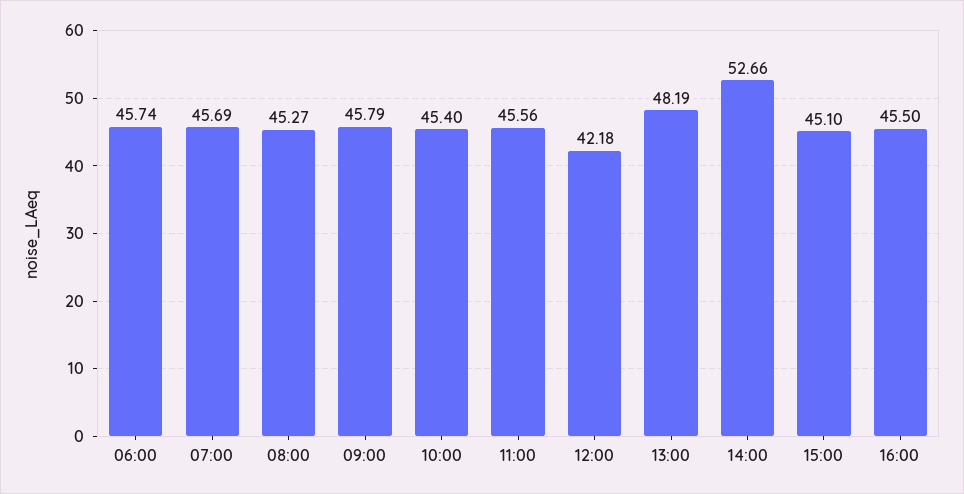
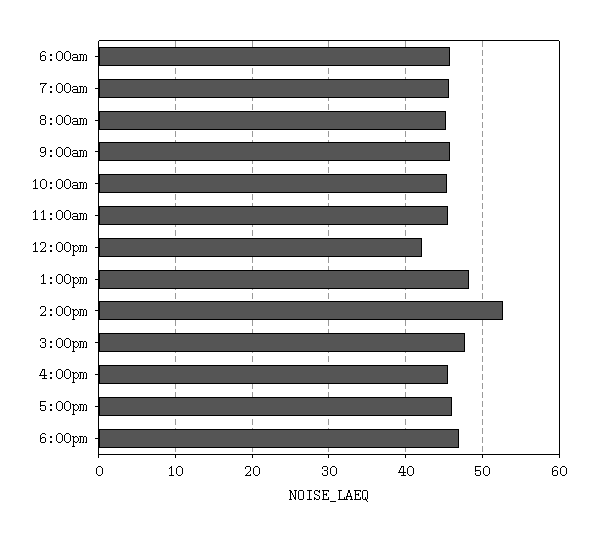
15:00: 45.1 -> 48
5:00pm: none -> 46
6:00pm: none -> 47

